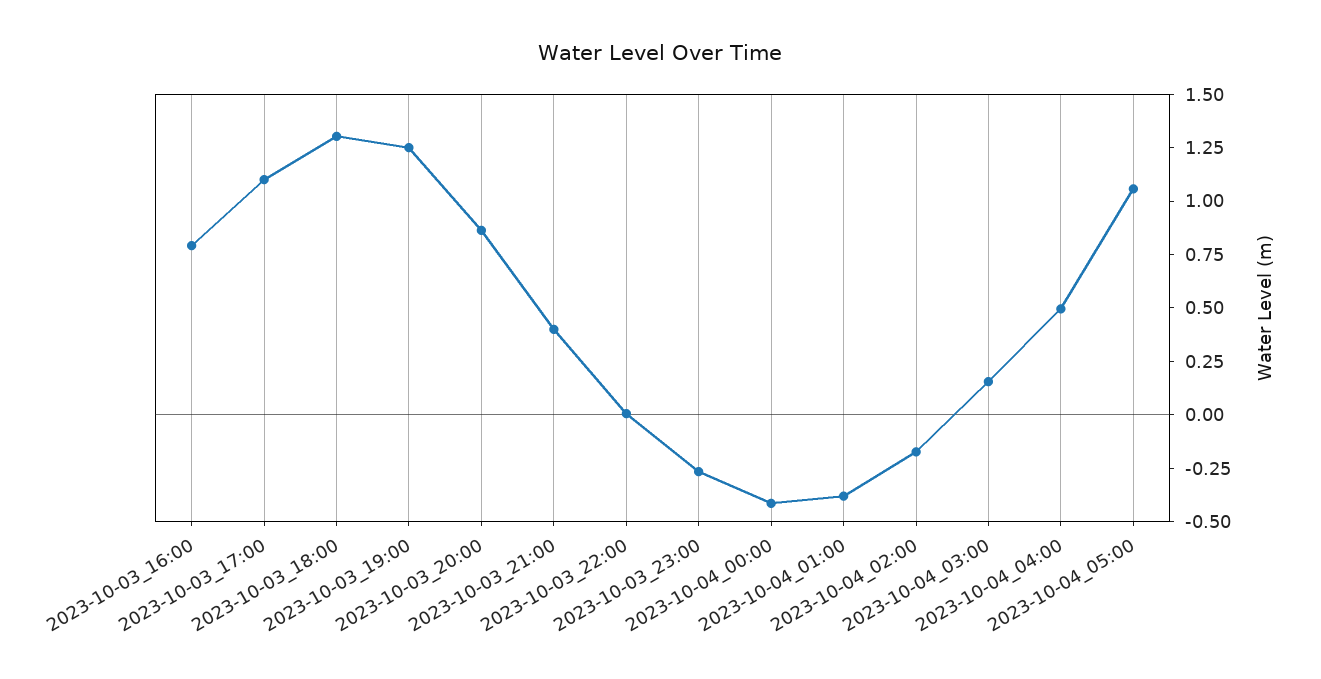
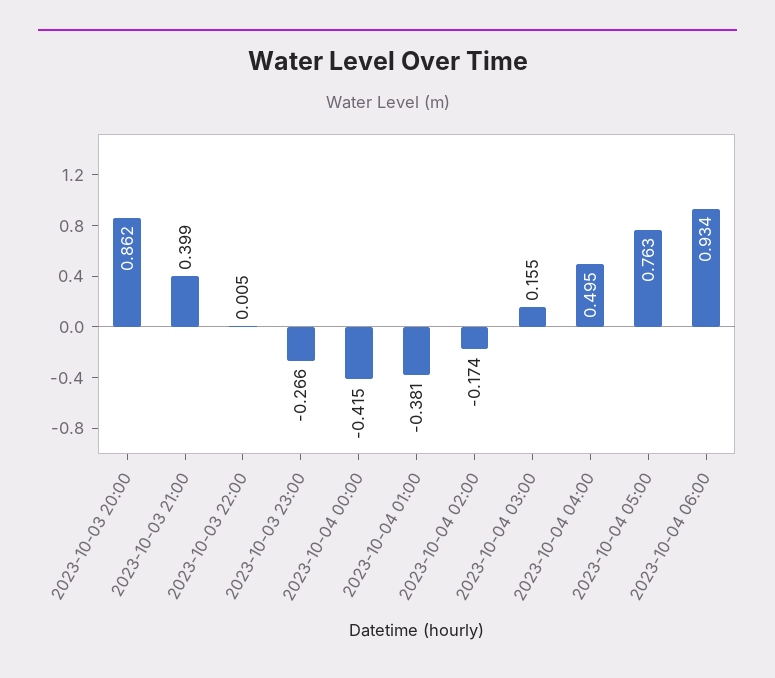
2023-10-03_16:00: 0.8 -> none
2023-10-03_17:00: 1.1 -> none
2023-10-03_18:00: 1.3 -> none
2023-10-03_19:00: 1.25 -> none
2023-10-04_05:00: 1.05 -> 0.763
2023-10-04 06:00: none -> 0.934

